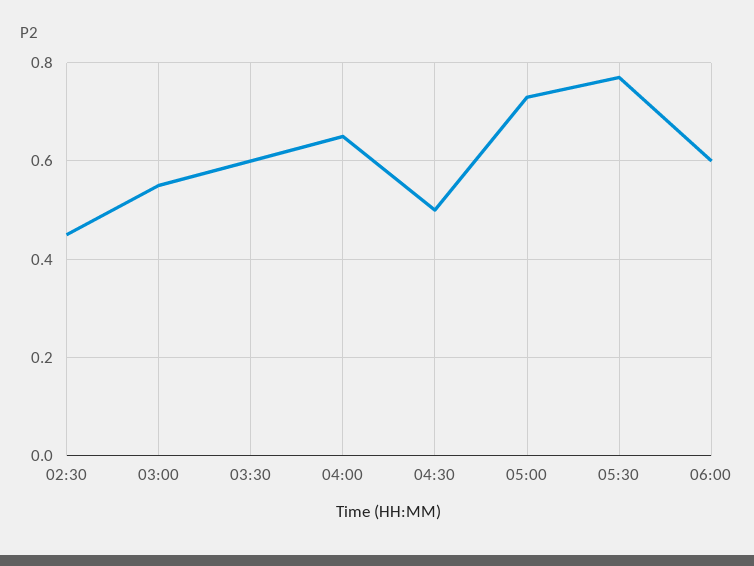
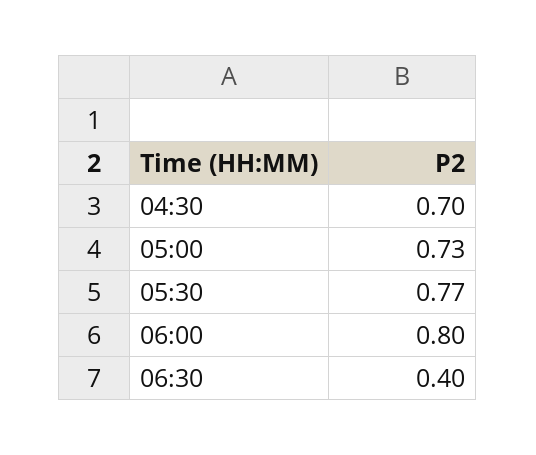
02:30: 0.45 -> none
03:00: 0.55 -> none
03:30: 0.6 -> none
04:00: 0.65 -> none
04:30: 0.5 -> 0.7
06:00: 0.6 -> 0.8
06:30: none -> 0.4

